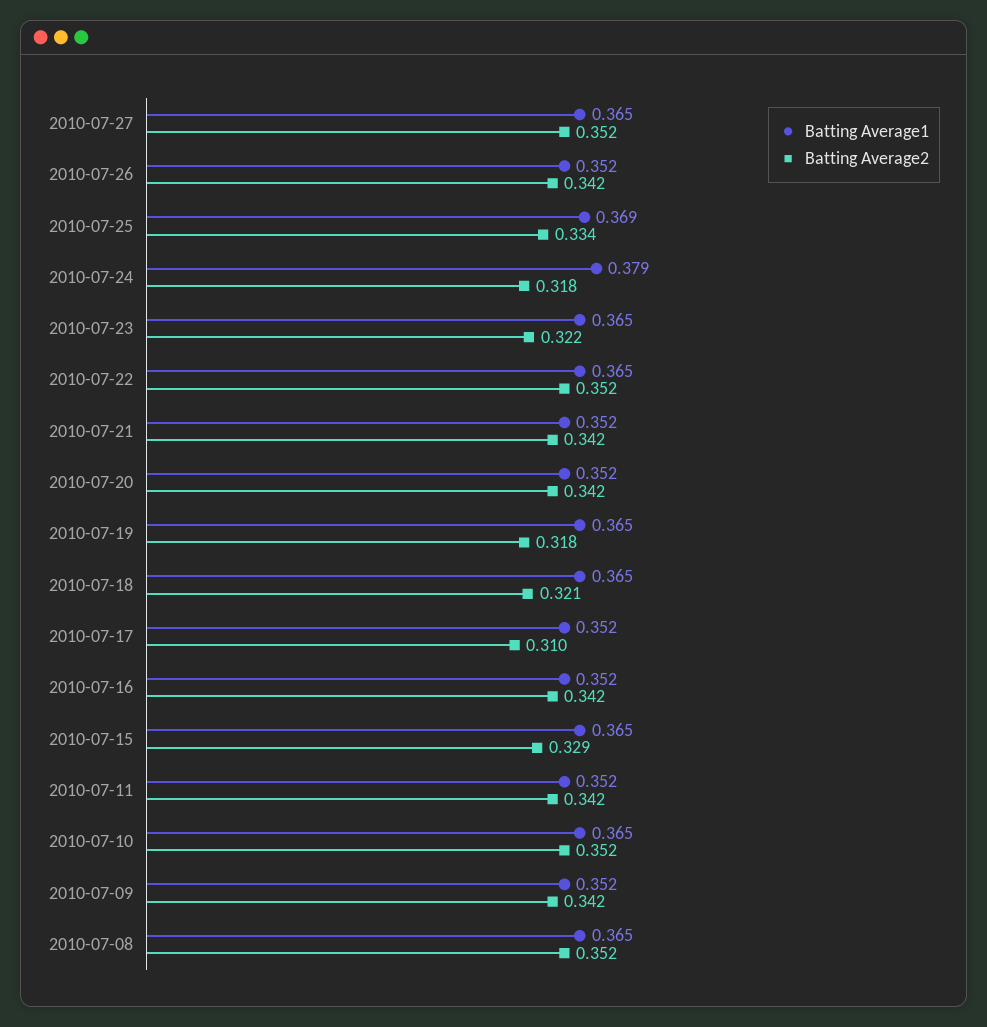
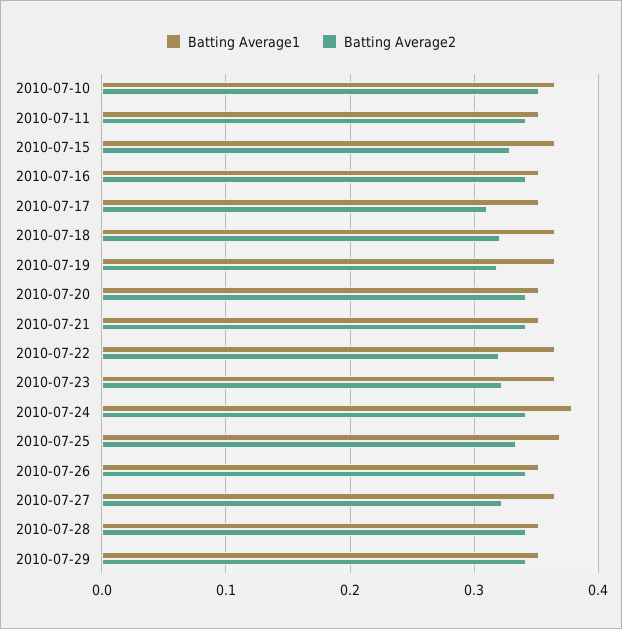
Batting Average2, 2010-07-27: 0.352 -> 0.32
Batting Average2, 2010-07-24: 0.318 -> 0.34
Batting Average2, 2010-07-22: 0.352 -> 0.32
Batting Average1, 2010-07-09: 0.352 -> none
Batting Average2, 2010-07-09: 0.342 -> none
Batting Average1, 2010-07-08: 0.365 -> none
Batting Average2, 2010-07-08: 0.352 -> none
Batting Average1, 2010-07-28: none -> 0.35
Batting Average2, 2010-07-28: none -> 0.34
Batting Average1, 2010-07-29: none -> 0.35
Batting Average2, 2010-07-29: none -> 0.34

